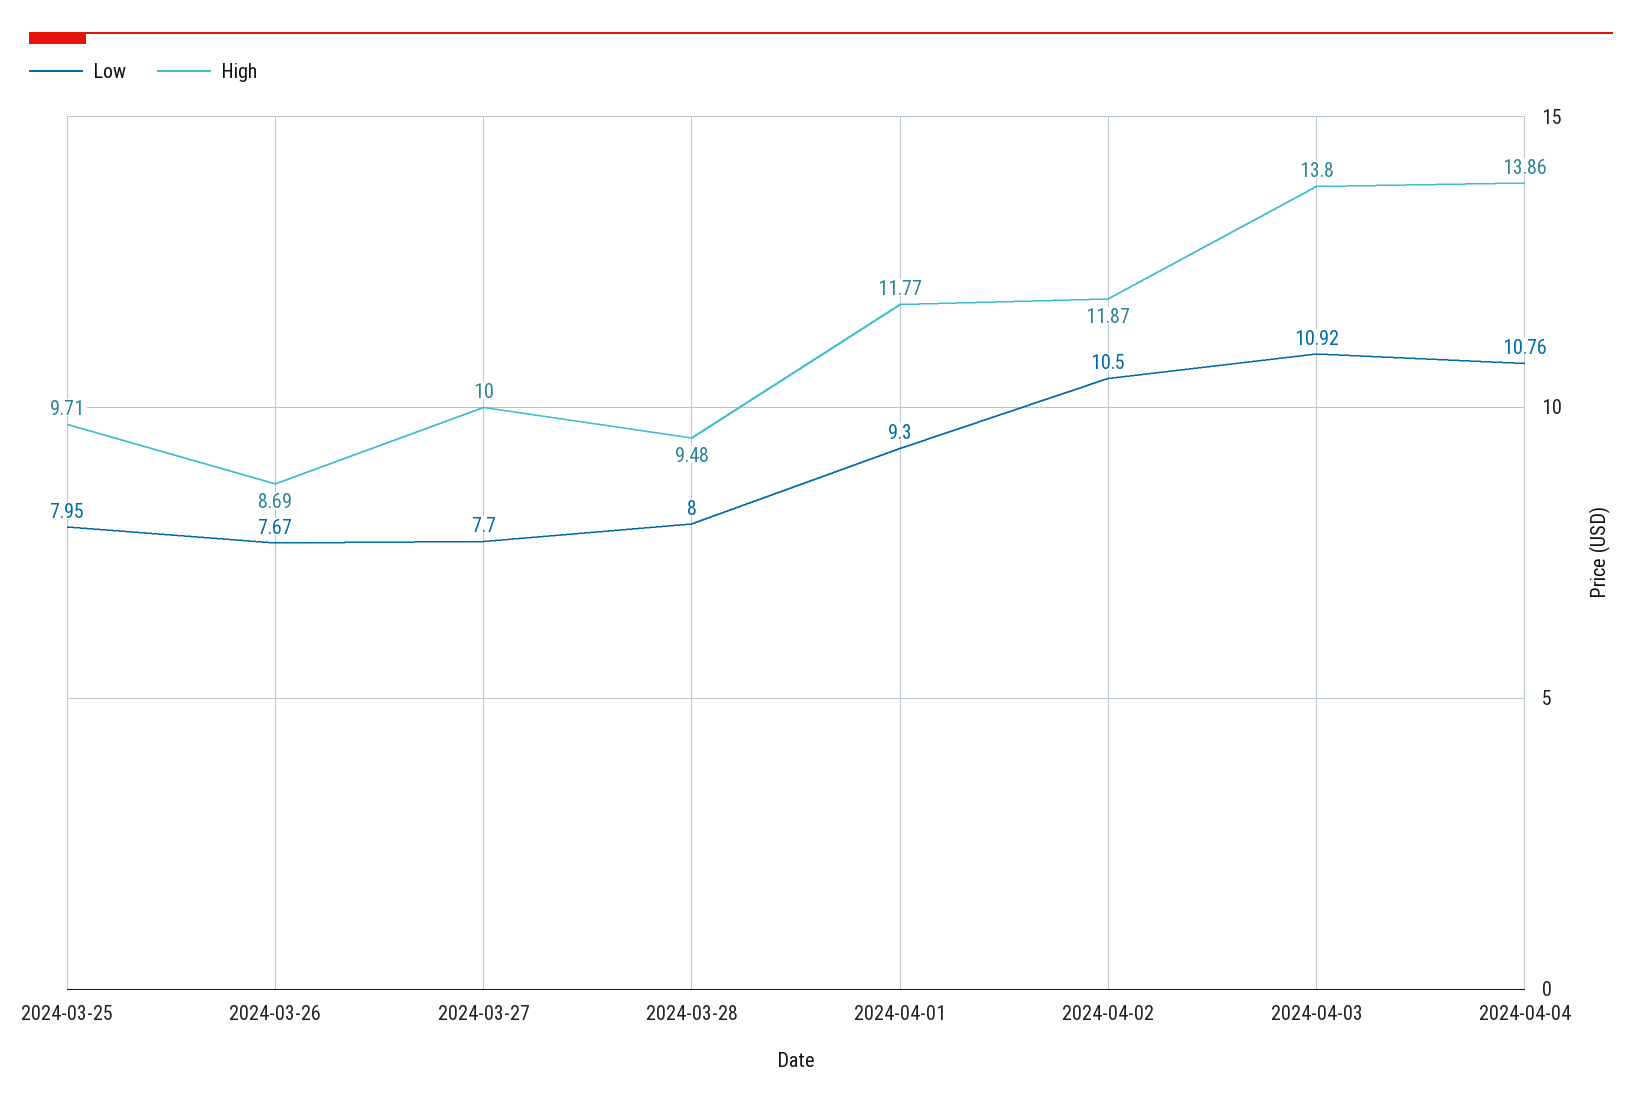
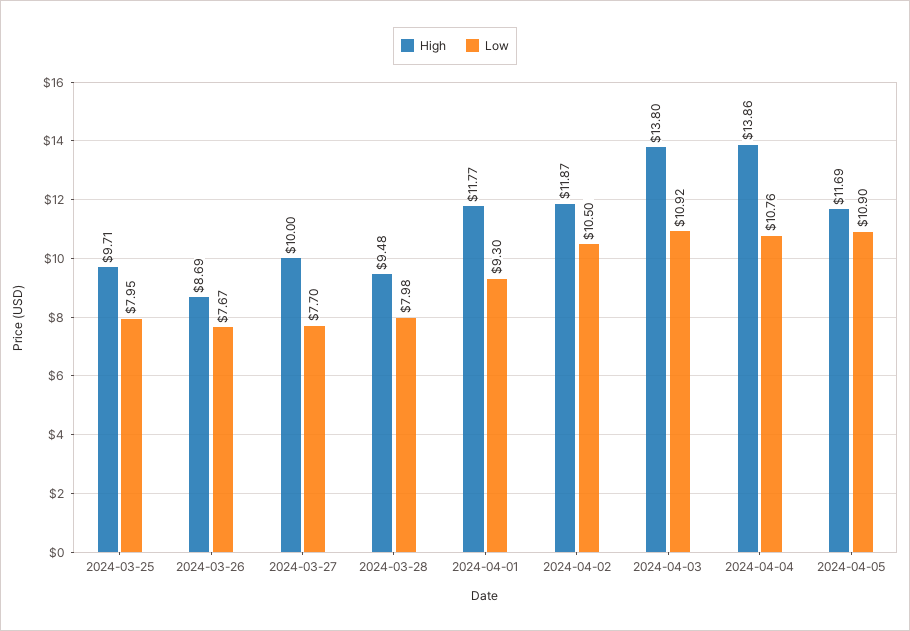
Low, 2024-03-28: 8 -> 7.98
High, 2024-04-05: none -> 11.69
Low, 2024-04-05: none -> 10.9

